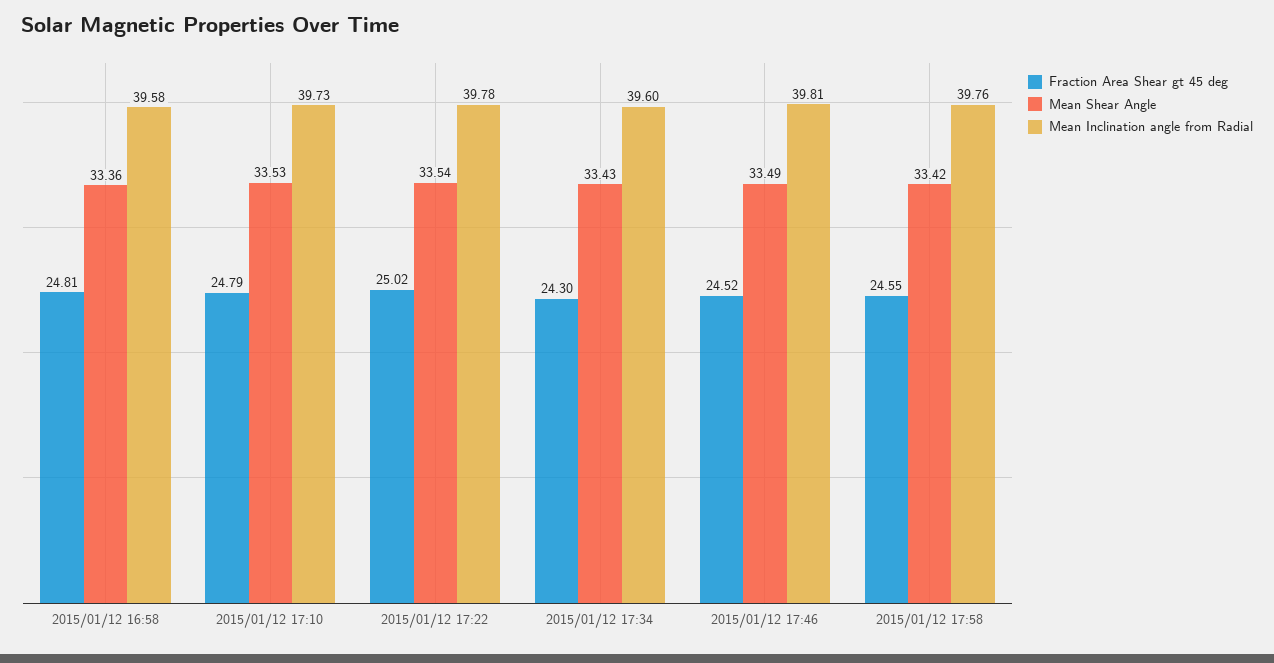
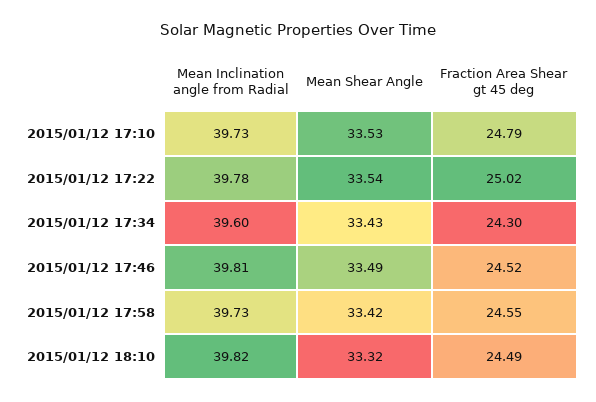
Fraction Area Shear gt 45 deg, 2015/01/12 16:58: 24.81 -> none
Mean Shear Angle, 2015/01/12 16:58: 33.36 -> none
Mean Inclination angle from Radial, 2015/01/12 16:58: 39.58 -> none
Mean Inclination angle from Radial, 2015/01/12 17:58: 39.76 -> 39.73
Mean Inclination angle from Radial, 2015/01/12 18:10: none -> 39.82
Mean Shear Angle, 2015/01/12 18:10: none -> 33.32
Fraction Area Shear gt 45 deg, 2015/01/12 18:10: none -> 24.49

